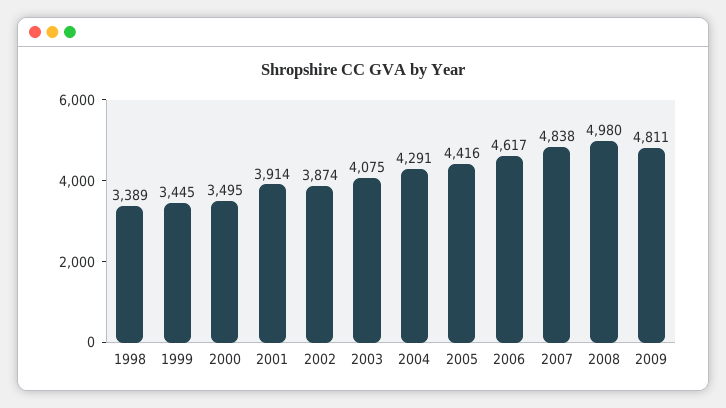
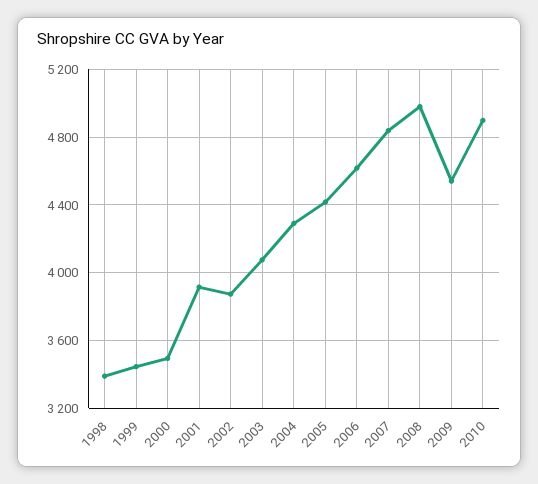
2009: 4811 -> 4550
2010: none -> 4900

